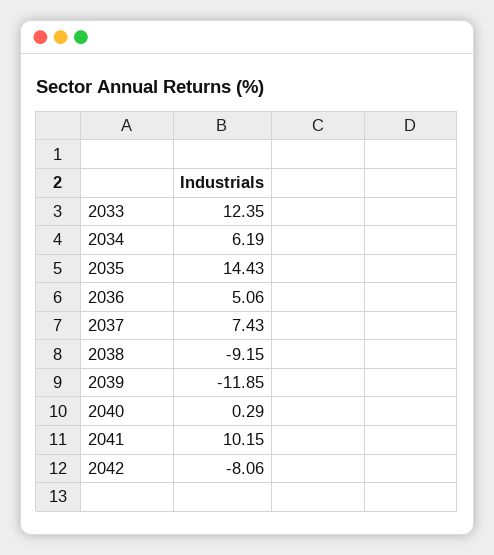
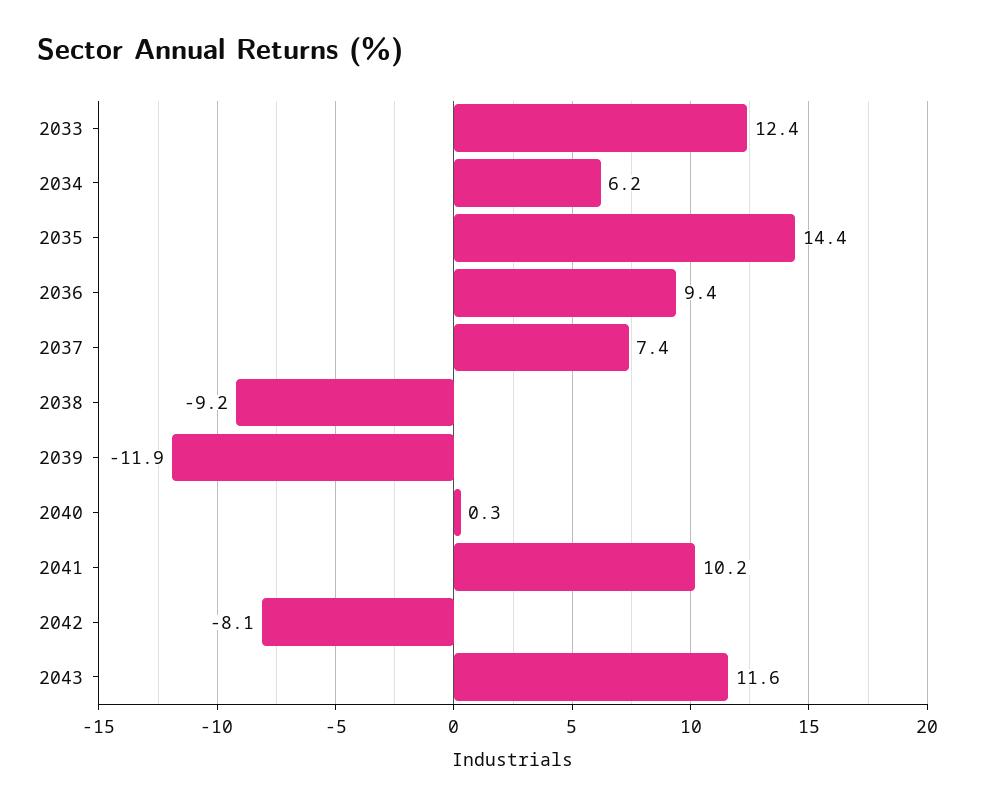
2036: 5.06 -> 9.4
2043: none -> 11.6

